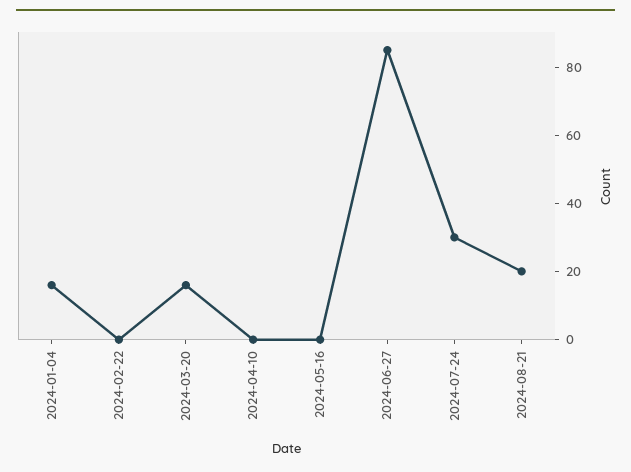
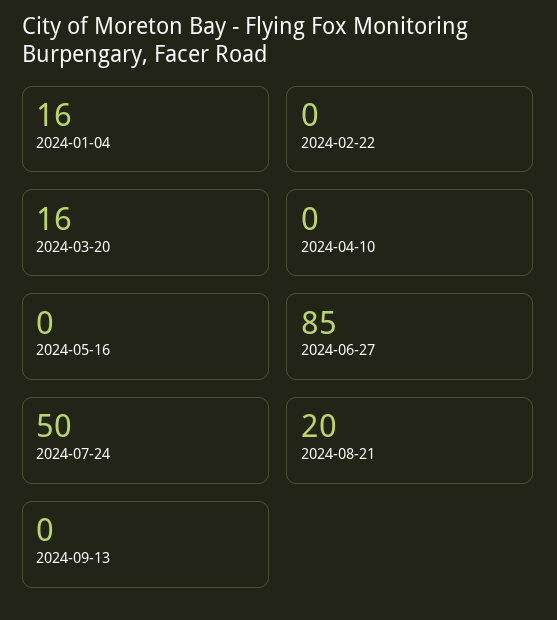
2024-07-24: 30 -> 50
2024-09-13: none -> 0

